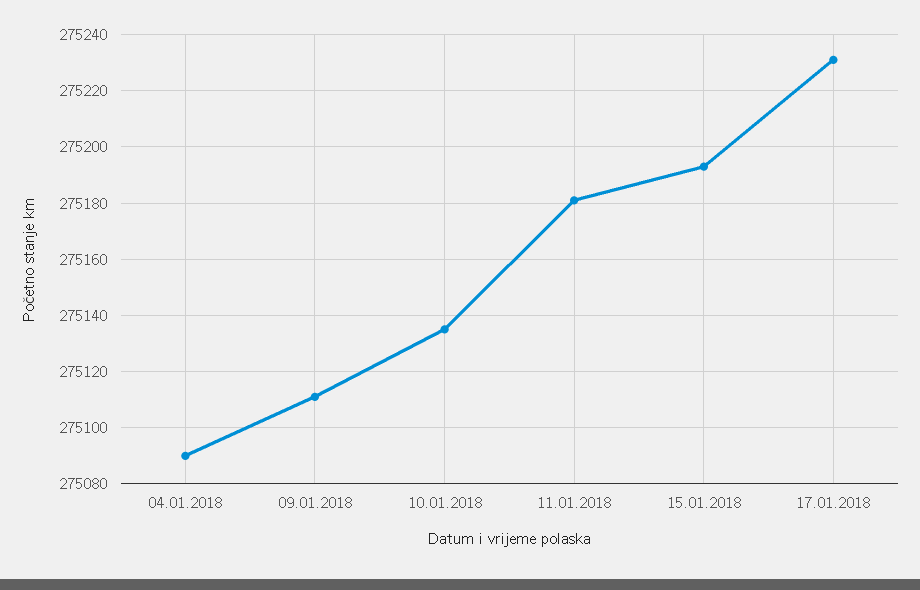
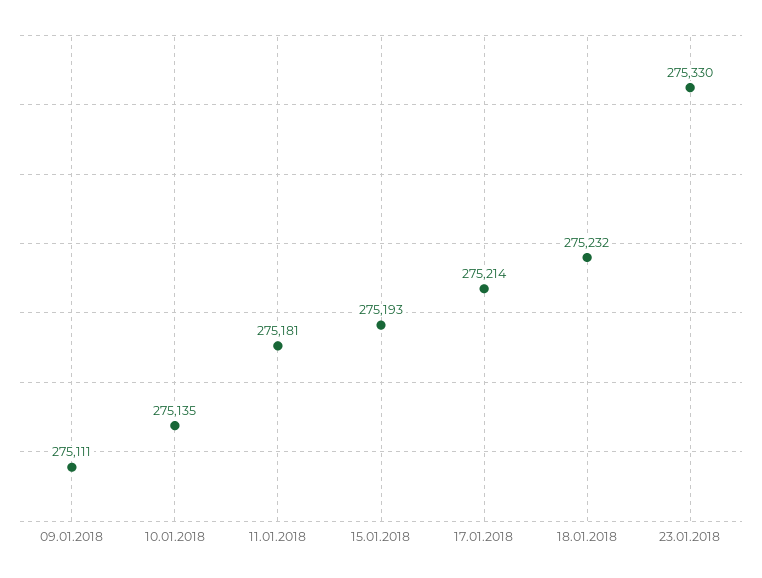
04.01.2018: 275090 -> none
17.01.2018: 275230 -> 275214
18.01.2018: none -> 275232
23.01.2018: none -> 275330

